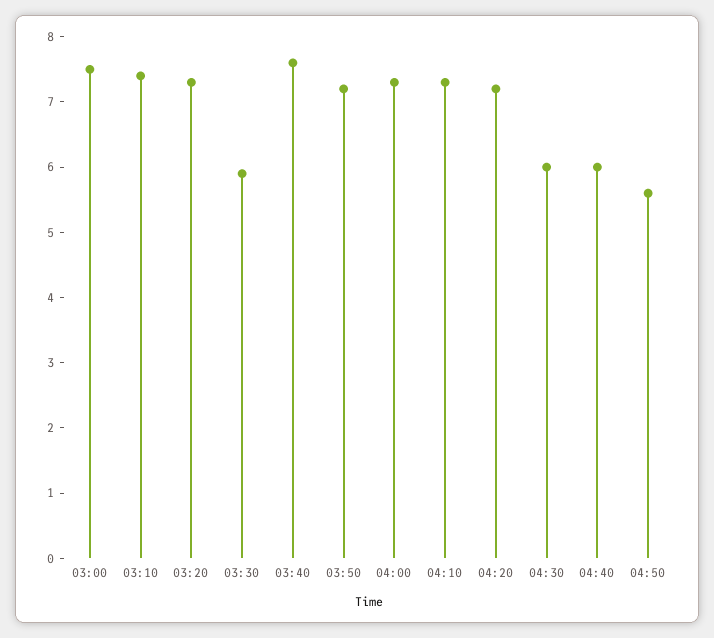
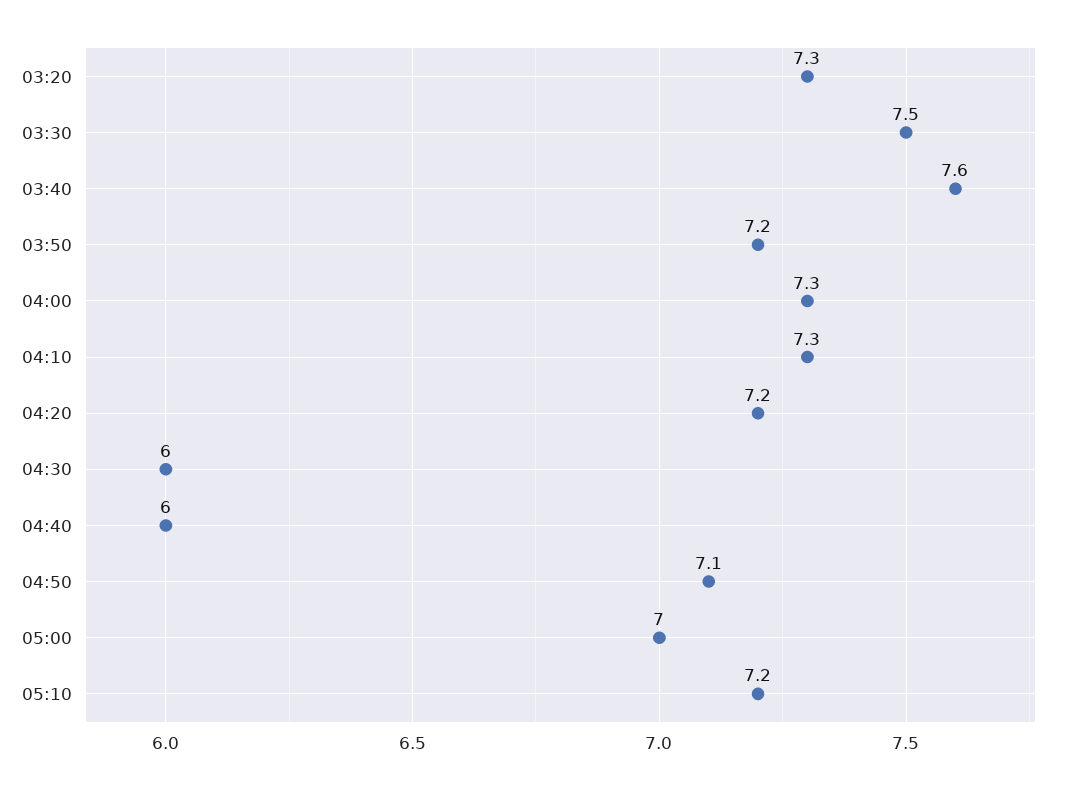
03:00: 7.5 -> none
03:10: 7.5 -> none
03:30: 6 -> 7.5
04:50: 5.5 -> 7.1
05:00: none -> 7
05:10: none -> 7.2

